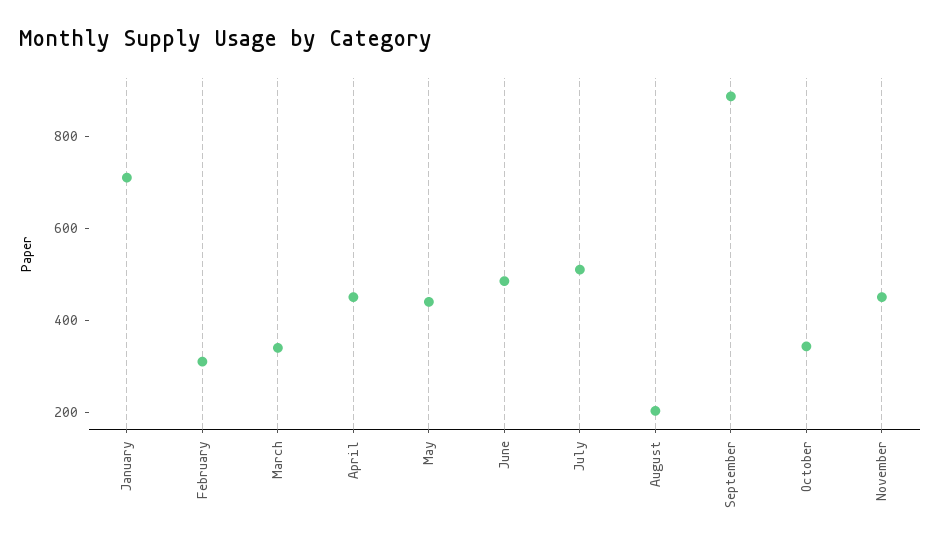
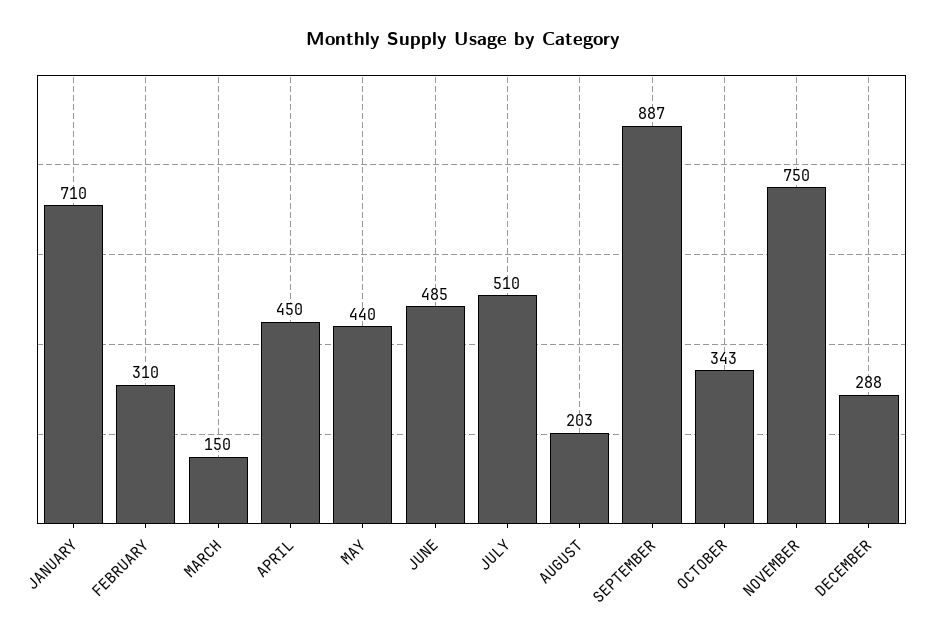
March: 350 -> 150
November: 450 -> 750
DECEMBER: none -> 288

